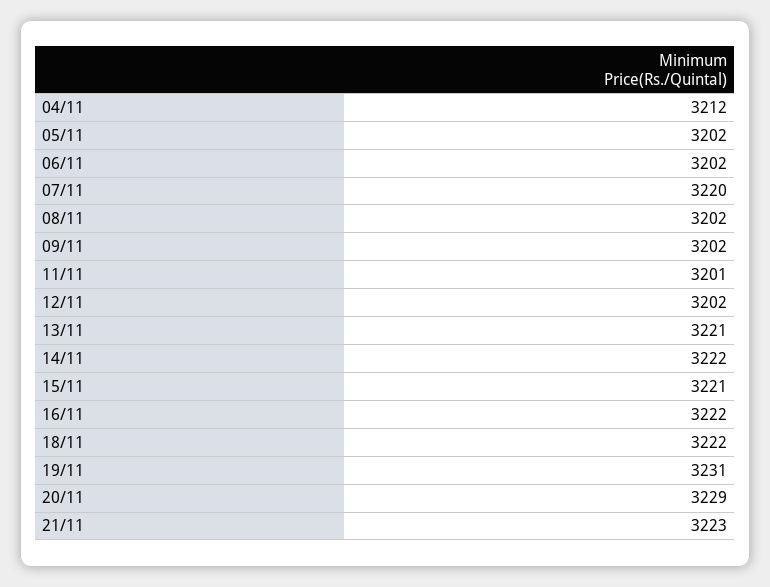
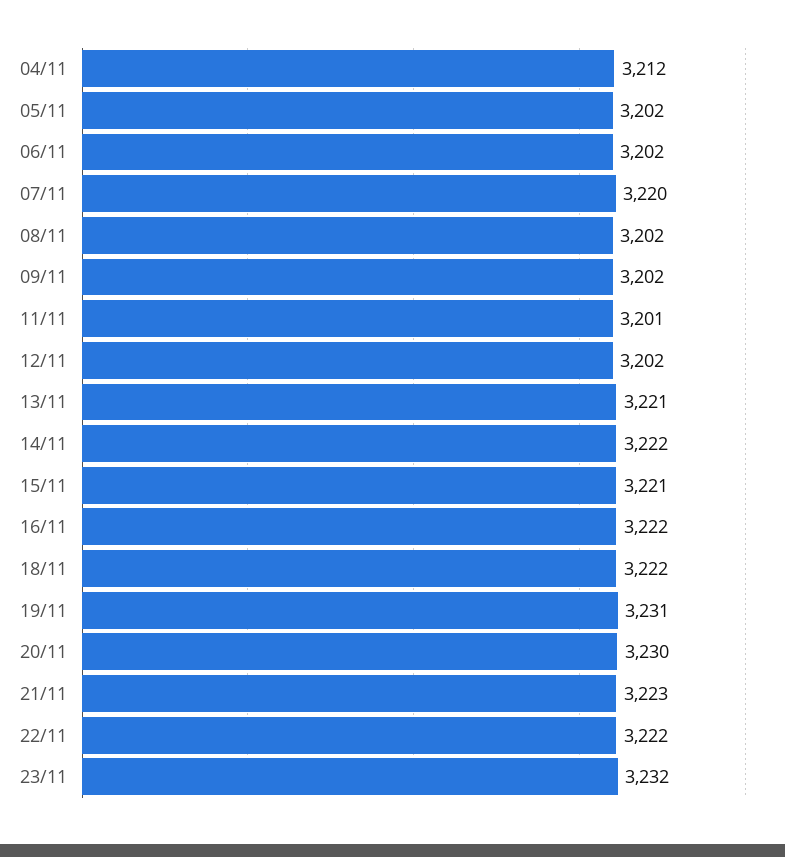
20/11: 3229 -> 3230
22/11: none -> 3222
23/11: none -> 3232

